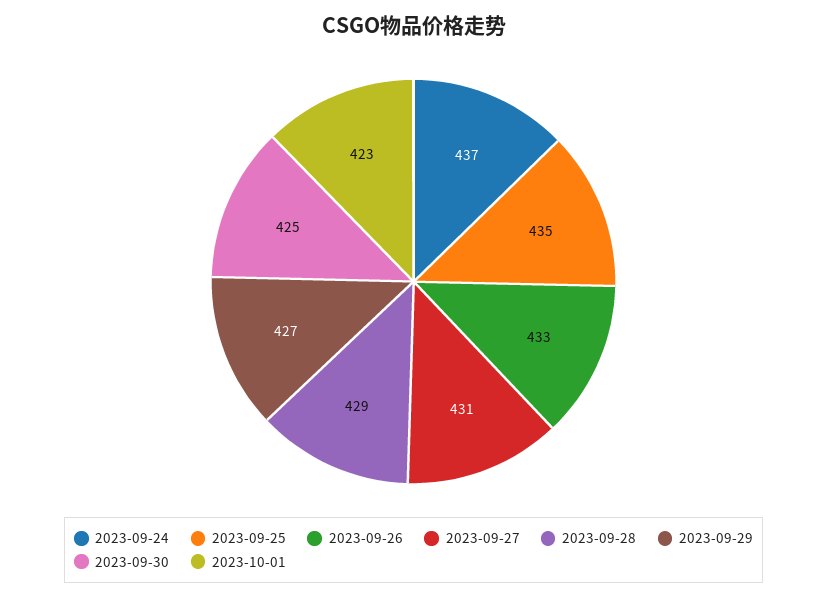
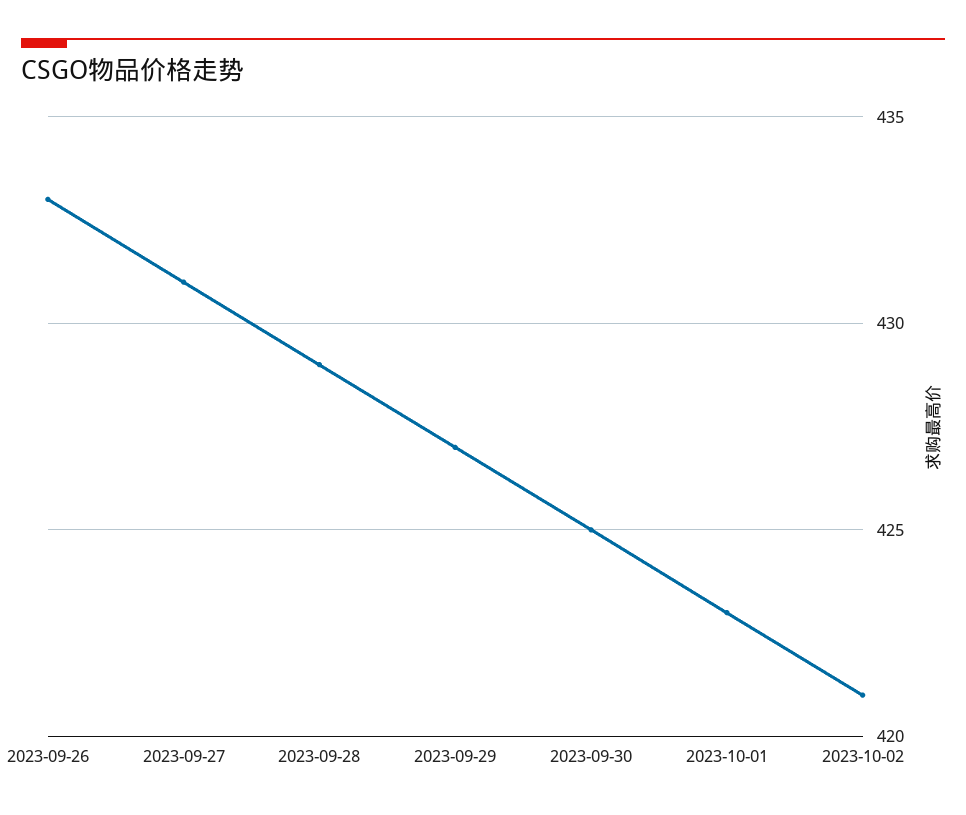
2023-09-24: 437 -> none
2023-09-25: 435 -> none
2023-10-02: none -> 421

